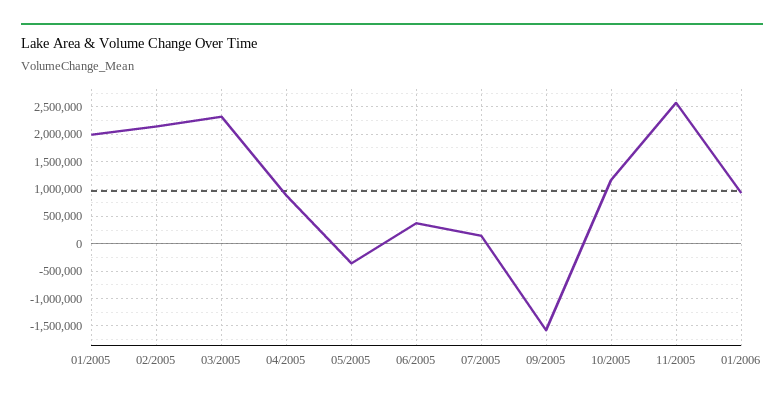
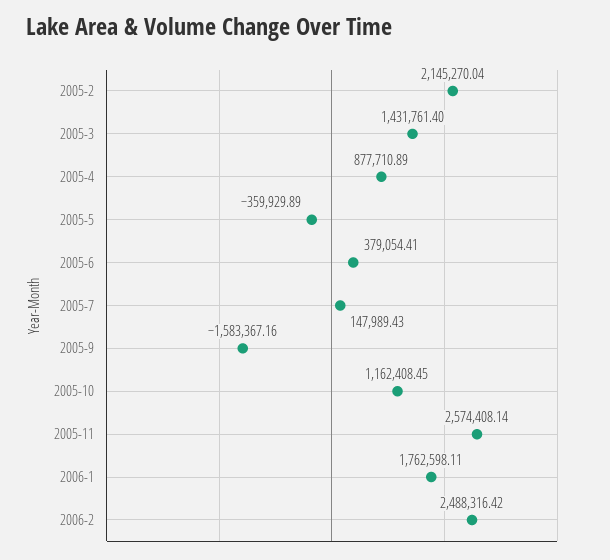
01/2005: 2000000 -> none
03/2005: 2250000 -> 1431761.4
01/2006: 1000000 -> 1762598.11
2006-2: none -> 2488316.42

